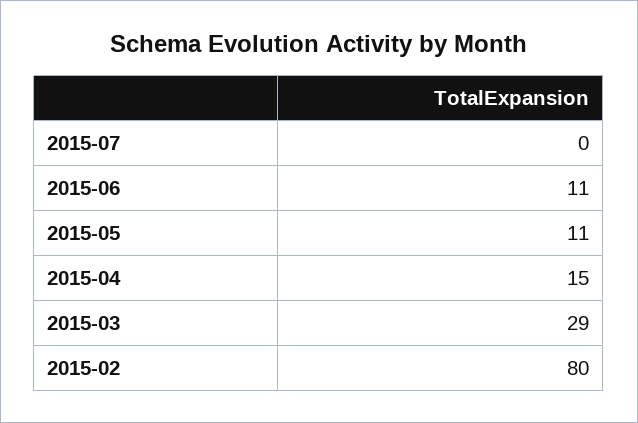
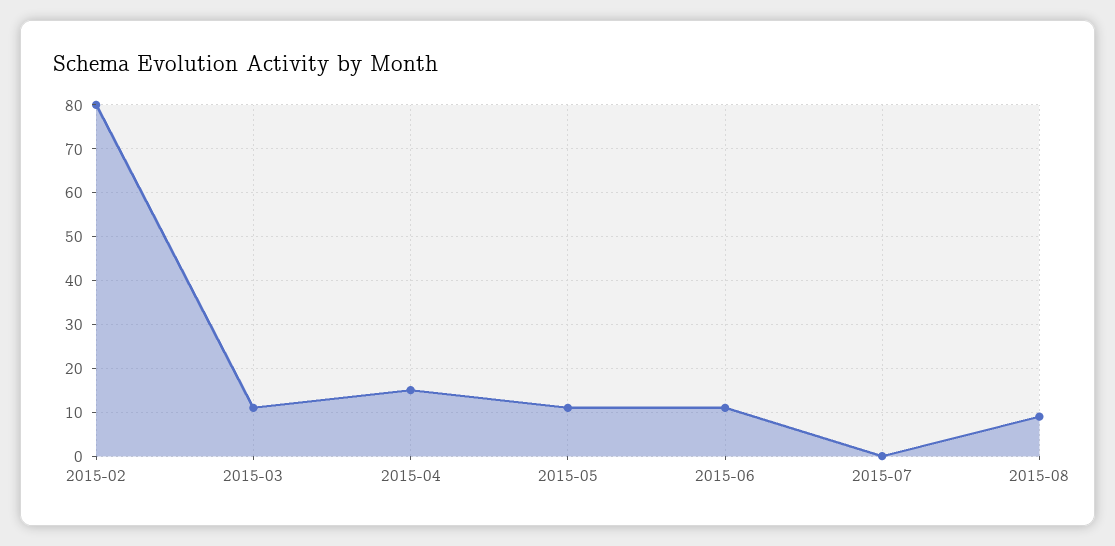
2015-03: 29 -> 10
2015-08: none -> 10

